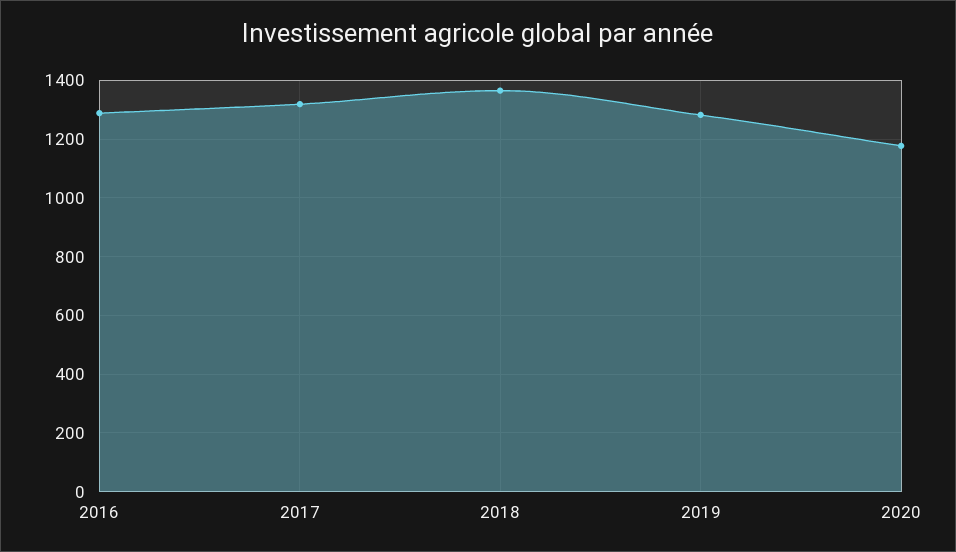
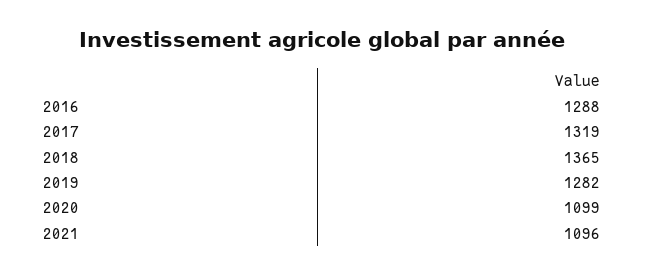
2020: 1175 -> 1099
2021: none -> 1096

